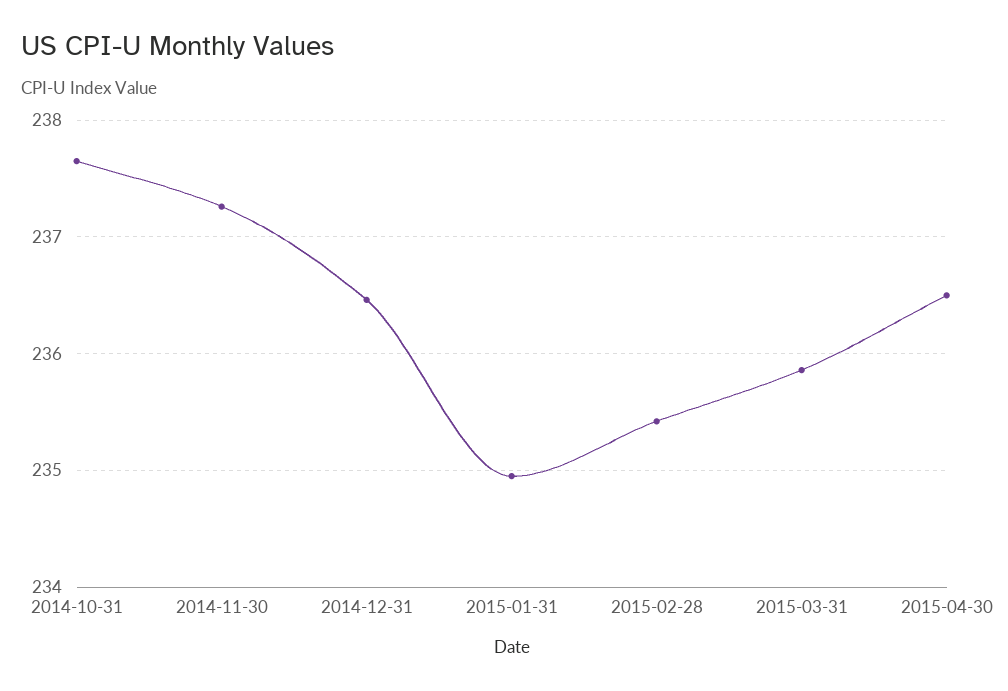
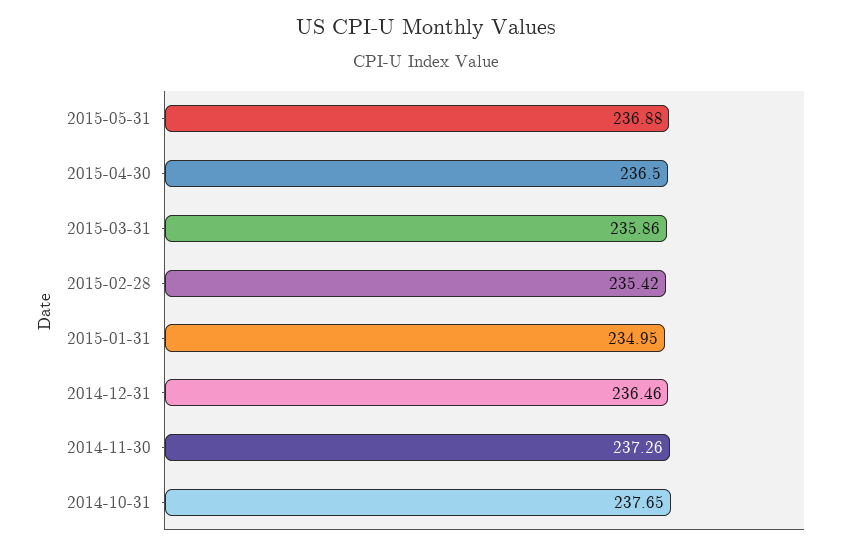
2015-05-31: none -> 236.88

